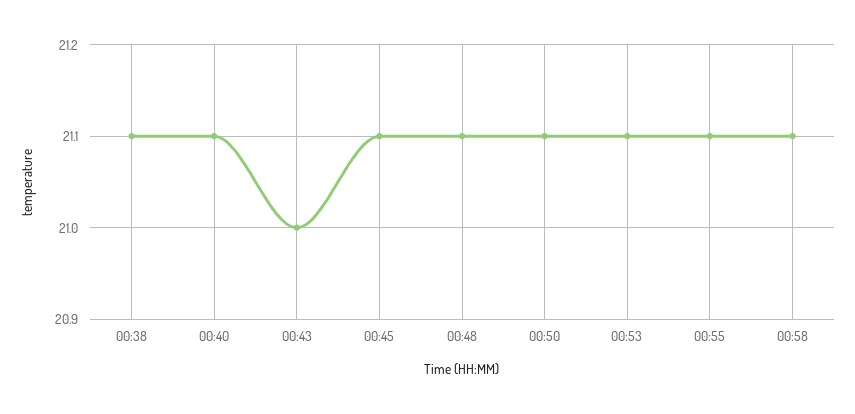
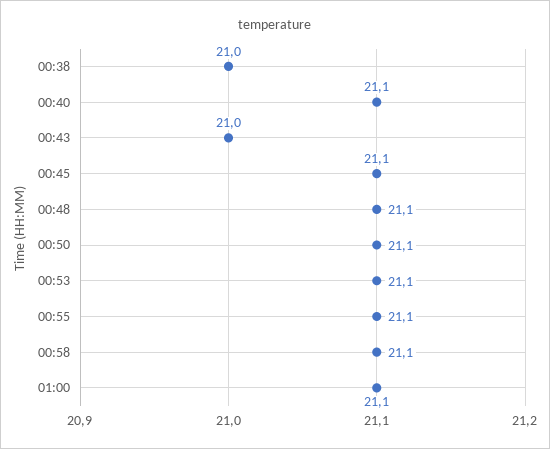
00:38: 21.1 -> 21
01:00: none -> 21.1

